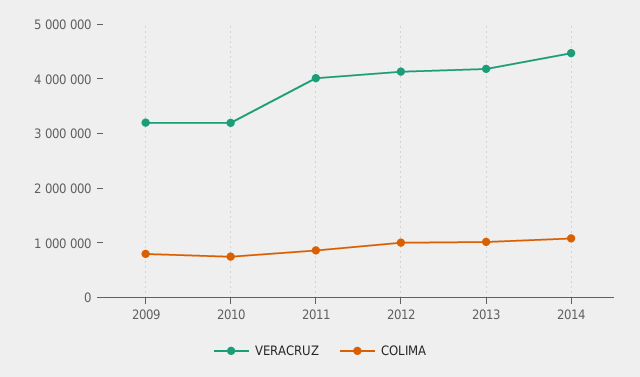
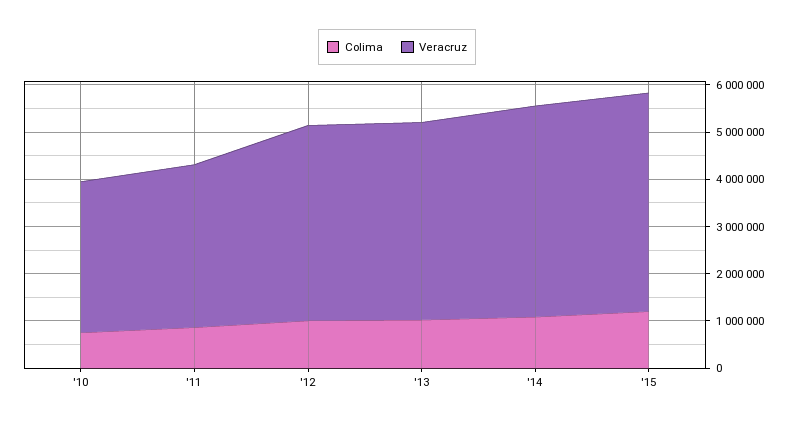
VERACRUZ, 2009: 3200000 -> none
COLIMA, 2009: 800000 -> none
VERACRUZ, 2011: 4000000 -> 3400000
COLIMA, '15: none -> 1200000
VERACRUZ, '15: none -> 4600000

